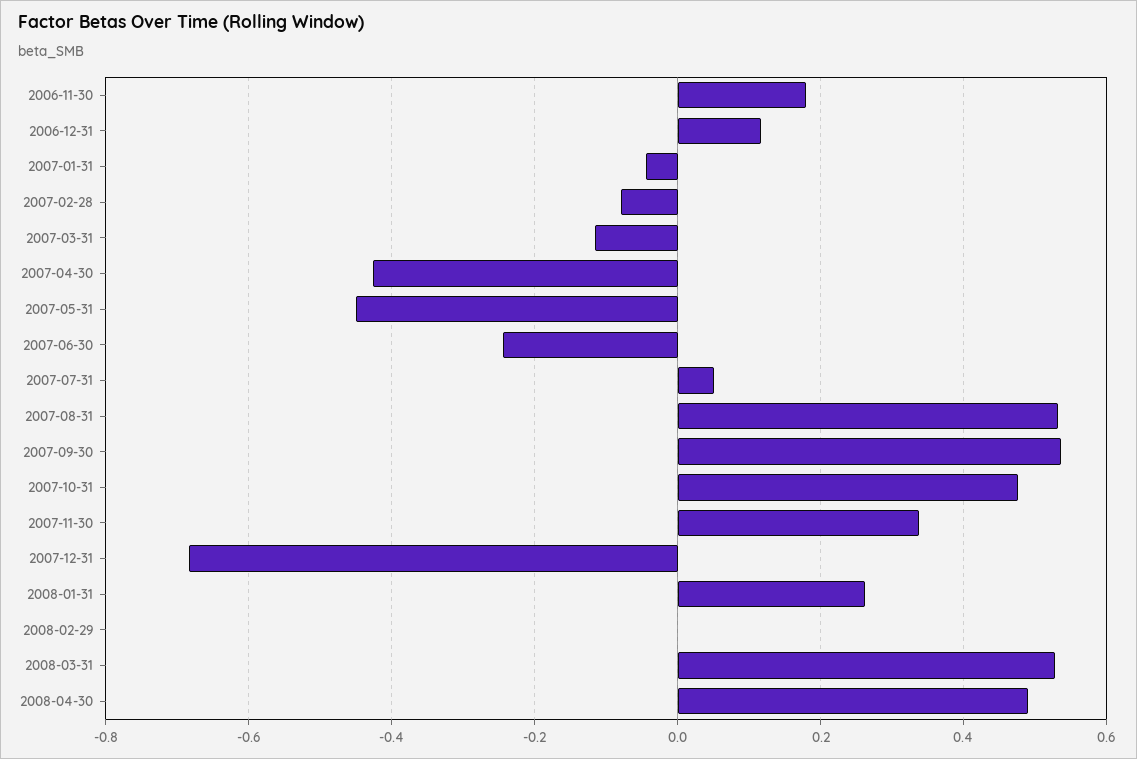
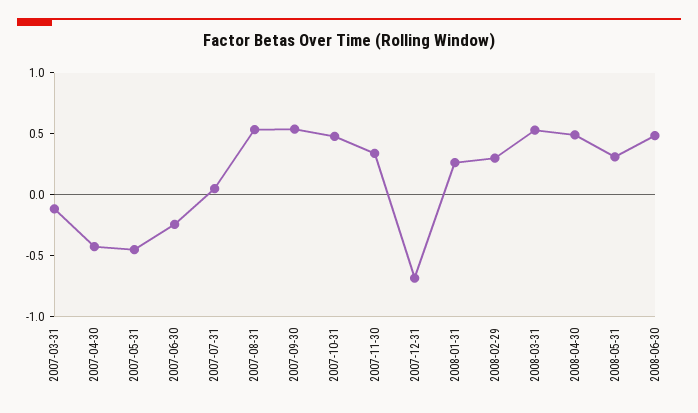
2006-11-30: 0.18 -> none
2006-12-31: 0.12 -> none
2007-01-31: -0.04 -> none
2007-02-28: -0.08 -> none
2008-02-29: 0 -> 0.3
2008-05-31: none -> 0.3
2008-06-30: none -> 0.5

